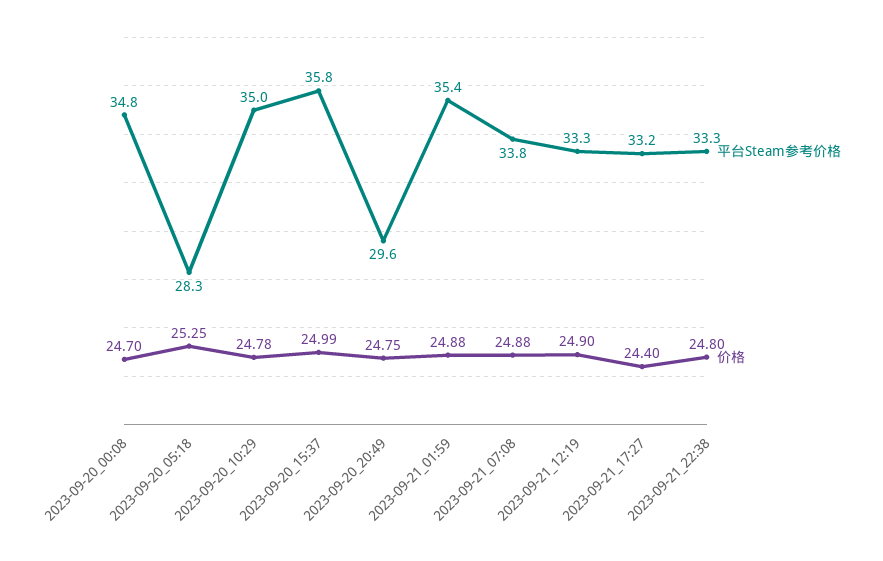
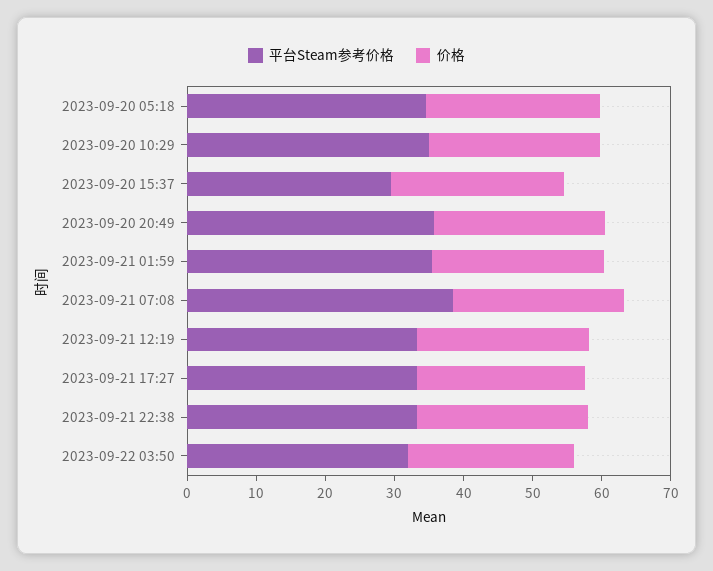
平台Steam参考价格, 2023-09-20_00:08: 34.8 -> none
价格, 2023-09-20_00:08: 24.7 -> none
平台Steam参考价格, 2023-09-20_05:18: 28.3 -> 34
平台Steam参考价格, 2023-09-20_15:37: 35.8 -> 30
平台Steam参考价格, 2023-09-20_20:49: 29.6 -> 36
平台Steam参考价格, 2023-09-21_07:08: 33.8 -> 38
平台Steam参考价格, 2023-09-22 03:50: none -> 32
价格, 2023-09-22 03:50: none -> 24

